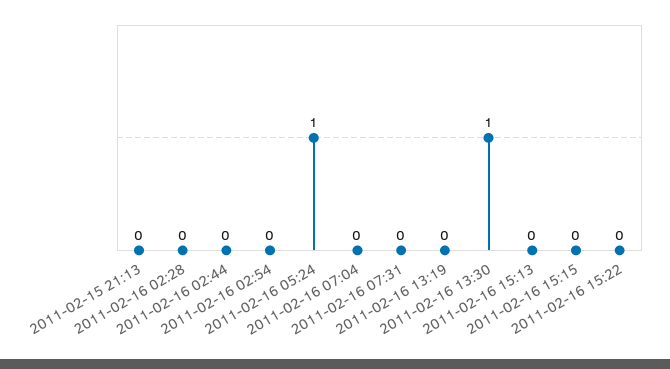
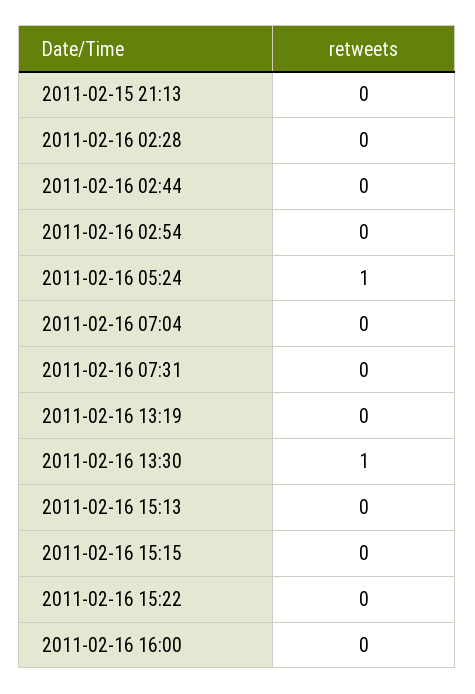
2011-02-16 16:00: none -> 0

